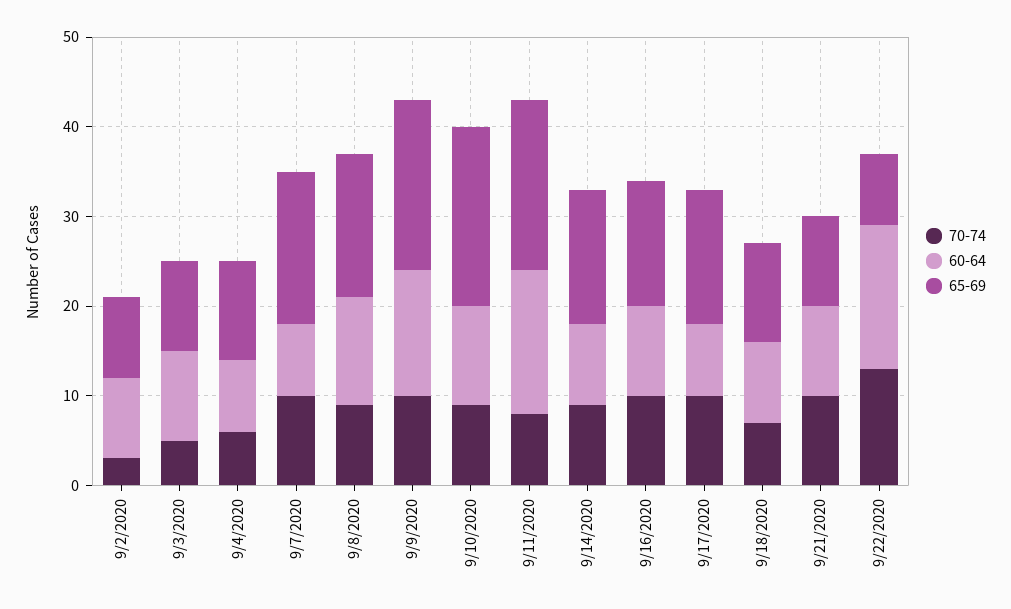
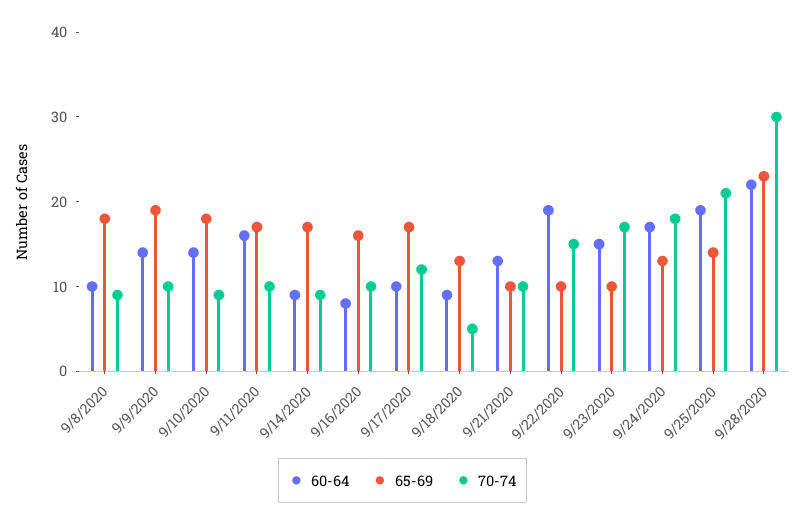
70-74, 9/2/2020: 3 -> none
60-64, 9/2/2020: 9 -> none
65-69, 9/2/2020: 9 -> none
70-74, 9/3/2020: 5 -> none
60-64, 9/3/2020: 10 -> none
65-69, 9/3/2020: 10 -> none
70-74, 9/4/2020: 6 -> none
60-64, 9/4/2020: 8 -> none
65-69, 9/4/2020: 11 -> none
70-74, 9/7/2020: 10 -> none
60-64, 9/7/2020: 8 -> none
65-69, 9/7/2020: 17 -> none
60-64, 9/8/2020: 12 -> 10
65-69, 9/8/2020: 16 -> 18
60-64, 9/10/2020: 11 -> 14
65-69, 9/10/2020: 20 -> 18
70-74, 9/11/2020: 8 -> 10
65-69, 9/11/2020: 19 -> 17
65-69, 9/14/2020: 15 -> 17
60-64, 9/16/2020: 10 -> 8
65-69, 9/16/2020: 14 -> 16
70-74, 9/17/2020: 10 -> 12
60-64, 9/17/2020: 8 -> 10
65-69, 9/17/2020: 15 -> 17
70-74, 9/18/2020: 7 -> 5
65-69, 9/18/2020: 11 -> 13
60-64, 9/21/2020: 10 -> 13
70-74, 9/22/2020: 13 -> 15
60-64, 9/22/2020: 16 -> 19
65-69, 9/22/2020: 8 -> 10
60-64, 9/23/2020: none -> 15
65-69, 9/23/2020: none -> 10
70-74, 9/23/2020: none -> 17
60-64, 9/24/2020: none -> 17
65-69, 9/24/2020: none -> 13
70-74, 9/24/2020: none -> 18
60-64, 9/25/2020: none -> 19
65-69, 9/25/2020: none -> 14
70-74, 9/25/2020: none -> 21
60-64, 9/28/2020: none -> 22
65-69, 9/28/2020: none -> 23
70-74, 9/28/2020: none -> 30

